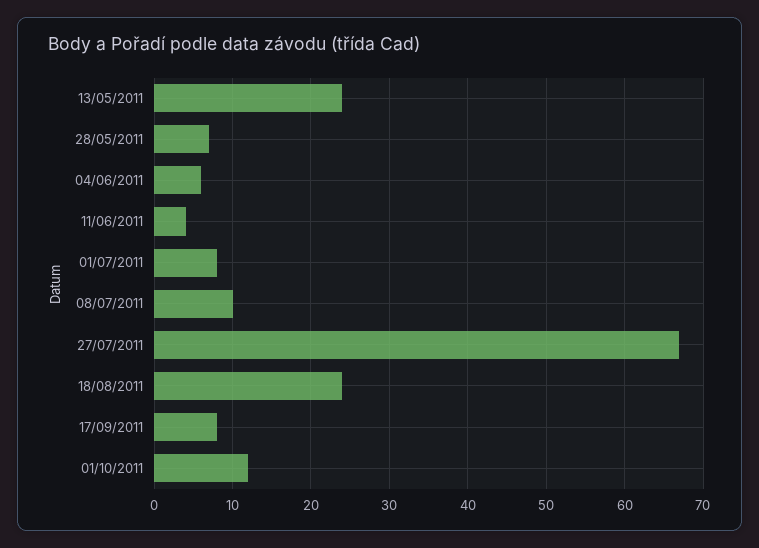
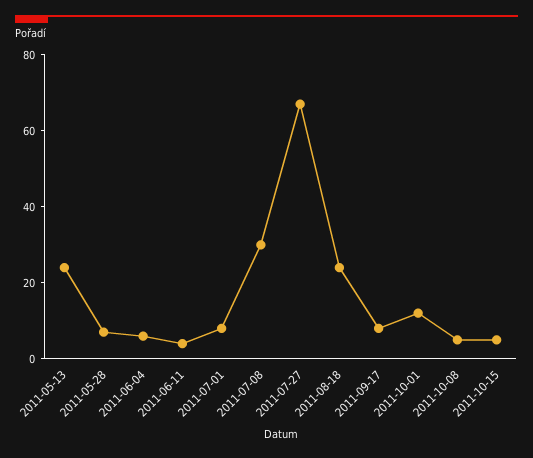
08/07/2011: 10 -> 30
2011-10-08: none -> 5
2011-10-15: none -> 5

